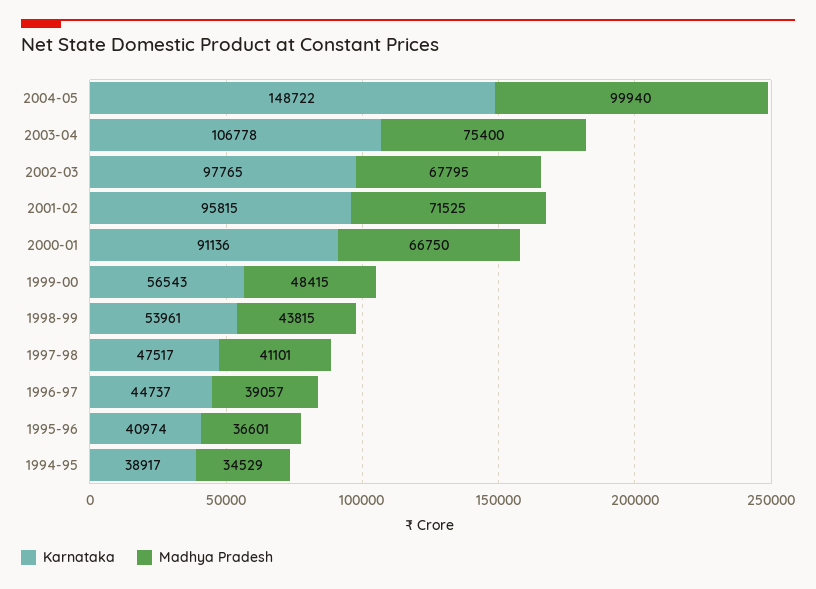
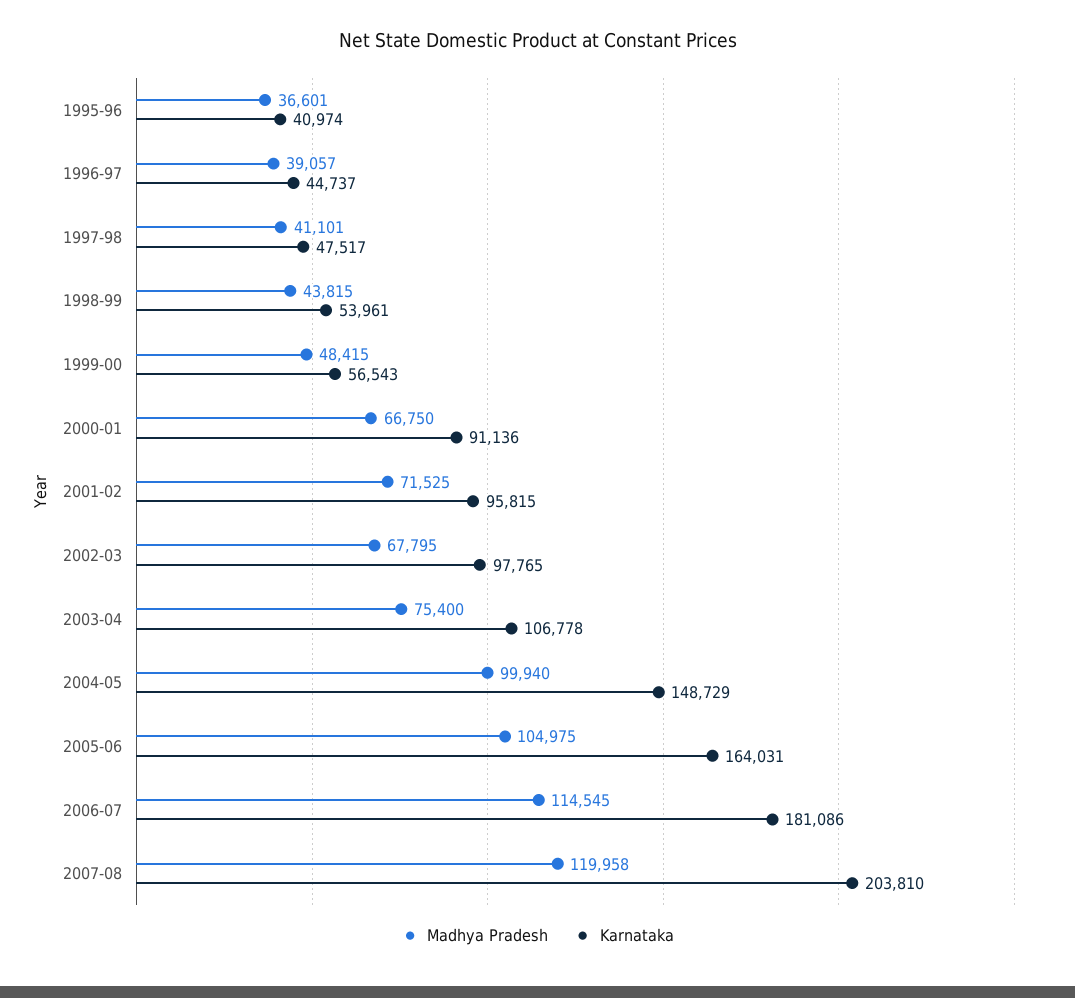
Karnataka, 2004-05: 148722 -> 148729
Karnataka, 1994-95: 38917 -> none
Madhya Pradesh, 1994-95: 34529 -> none
Madhya Pradesh, 2005-06: none -> 104975
Karnataka, 2005-06: none -> 164031
Madhya Pradesh, 2006-07: none -> 114545
Karnataka, 2006-07: none -> 181086
Madhya Pradesh, 2007-08: none -> 119958
Karnataka, 2007-08: none -> 203810

